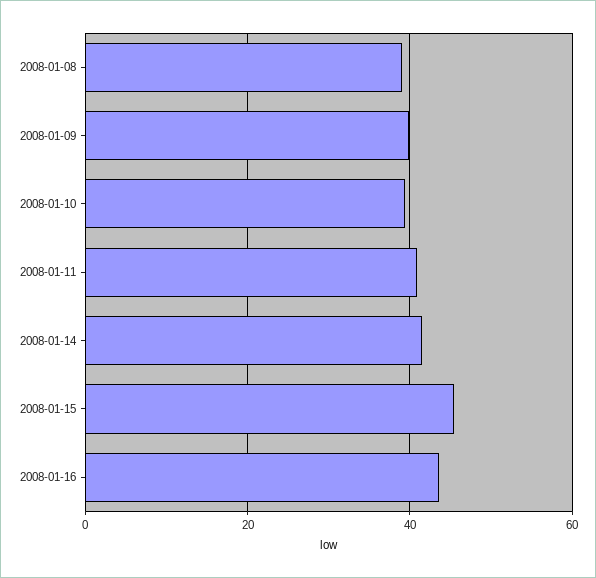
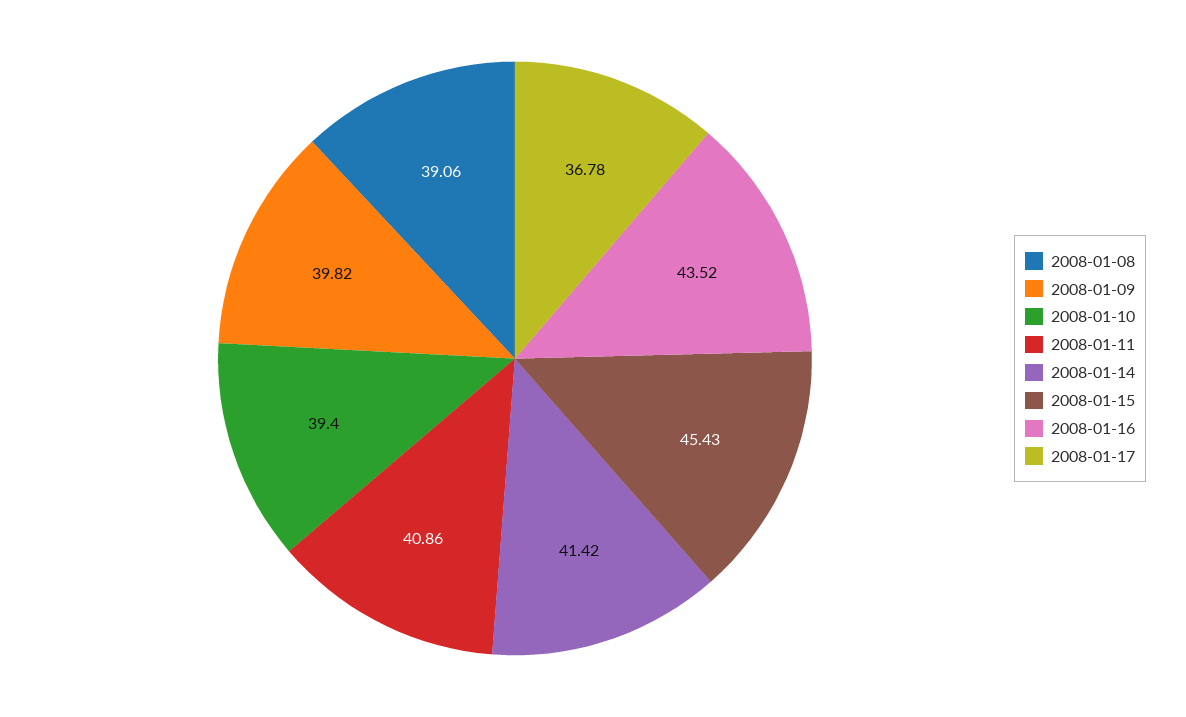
2008-01-17: none -> 36.78

